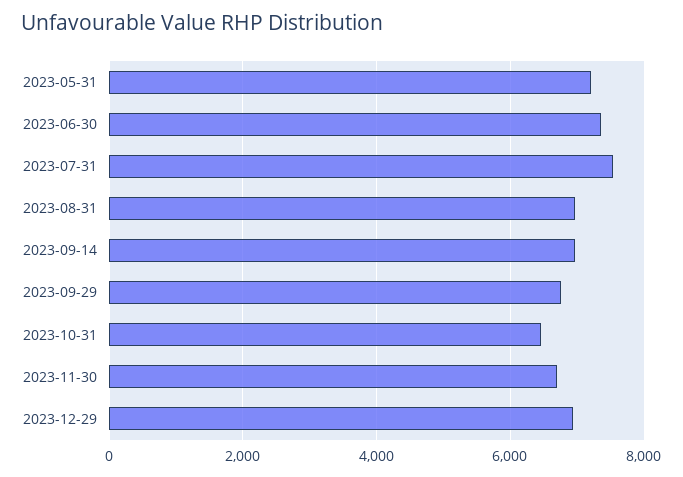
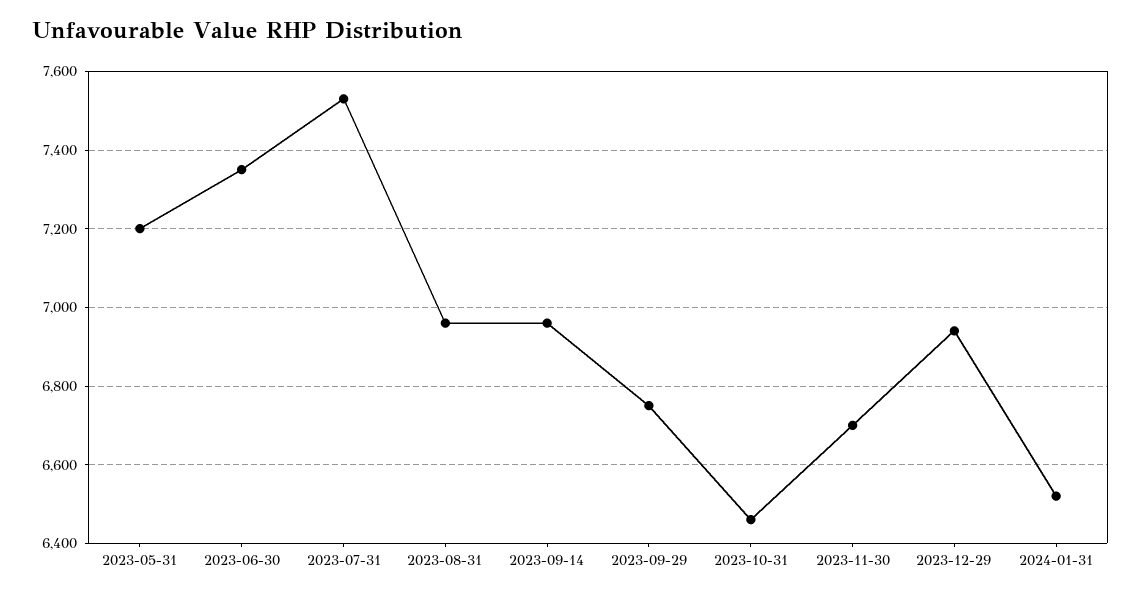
2024-01-31: none -> 6520

